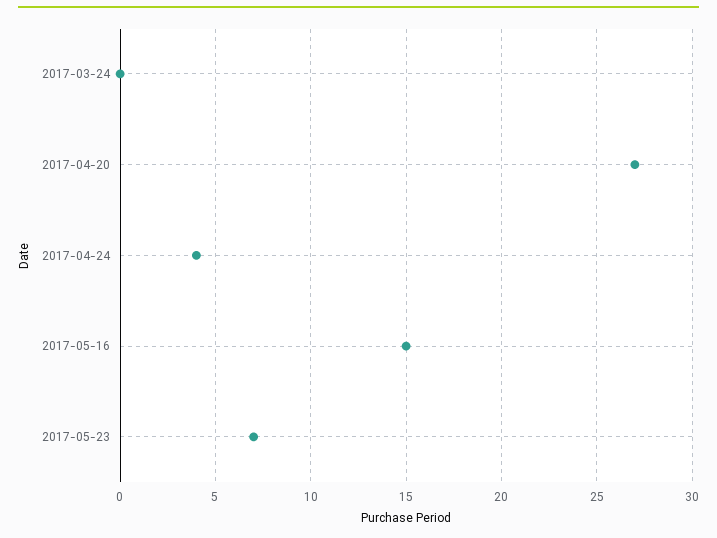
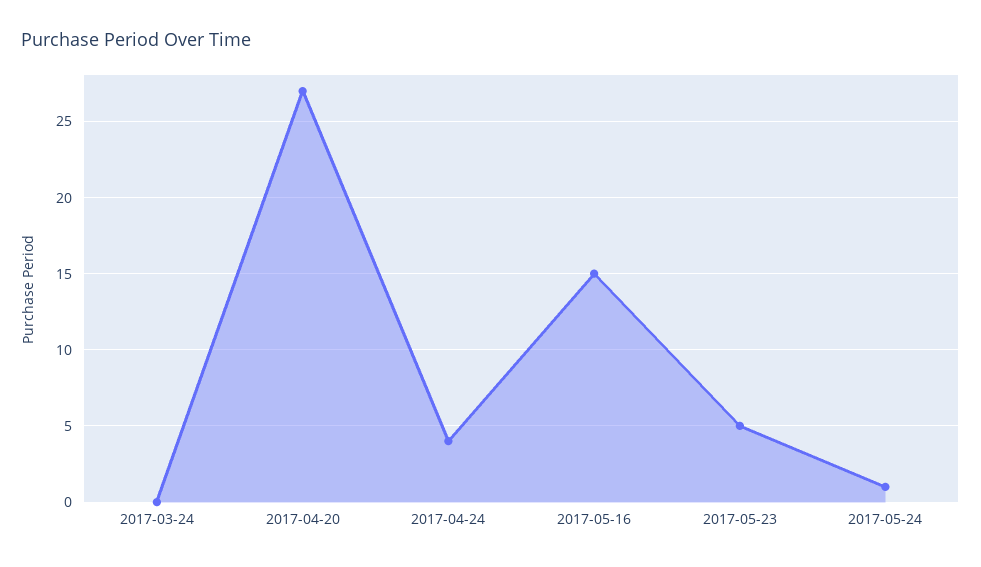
2017-05-23: 7 -> 5
2017-05-24: none -> 1

